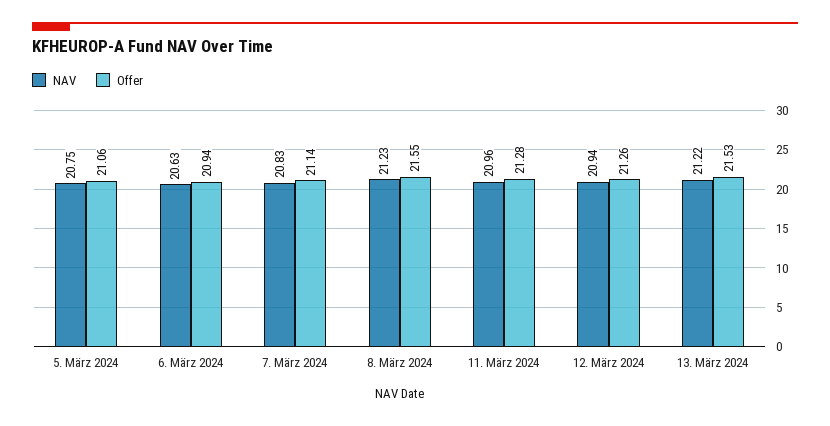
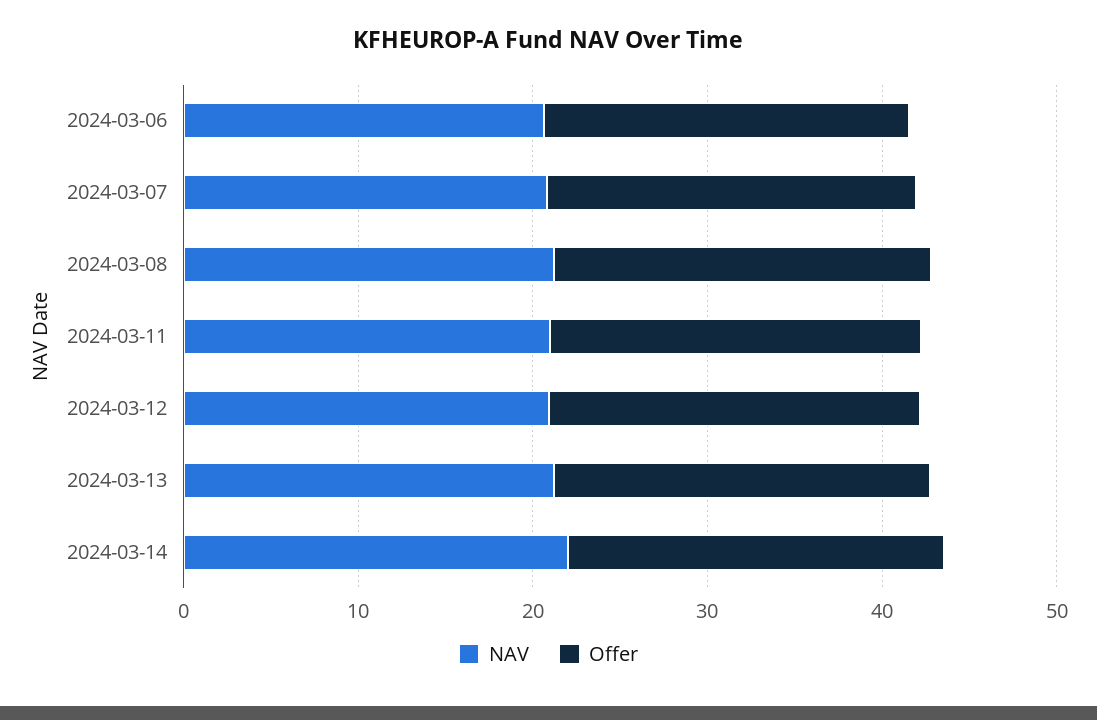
NAV, 5. März 2024: 20.75 -> none
Offer, 5. März 2024: 21.06 -> none
NAV, 2024-03-14: none -> 22
Offer, 2024-03-14: none -> 22

